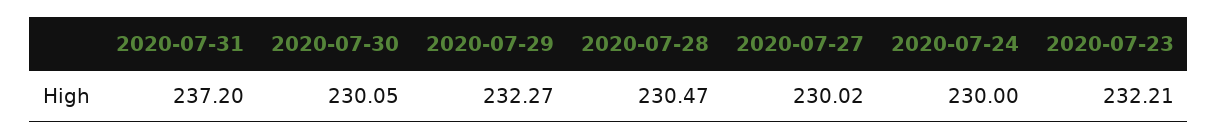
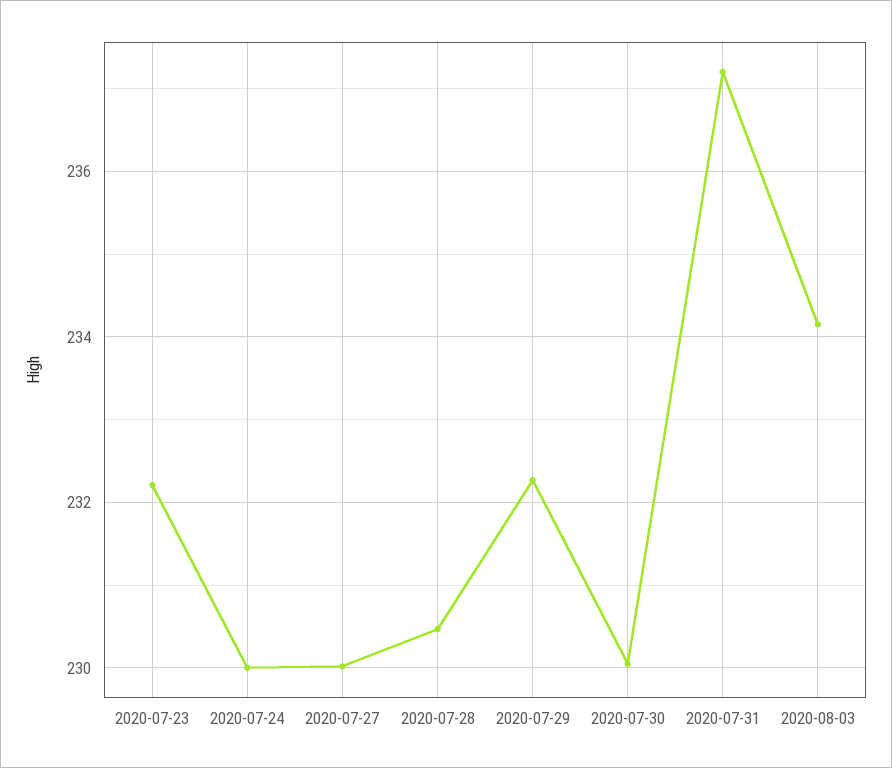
2020-08-03: none -> 234.2

